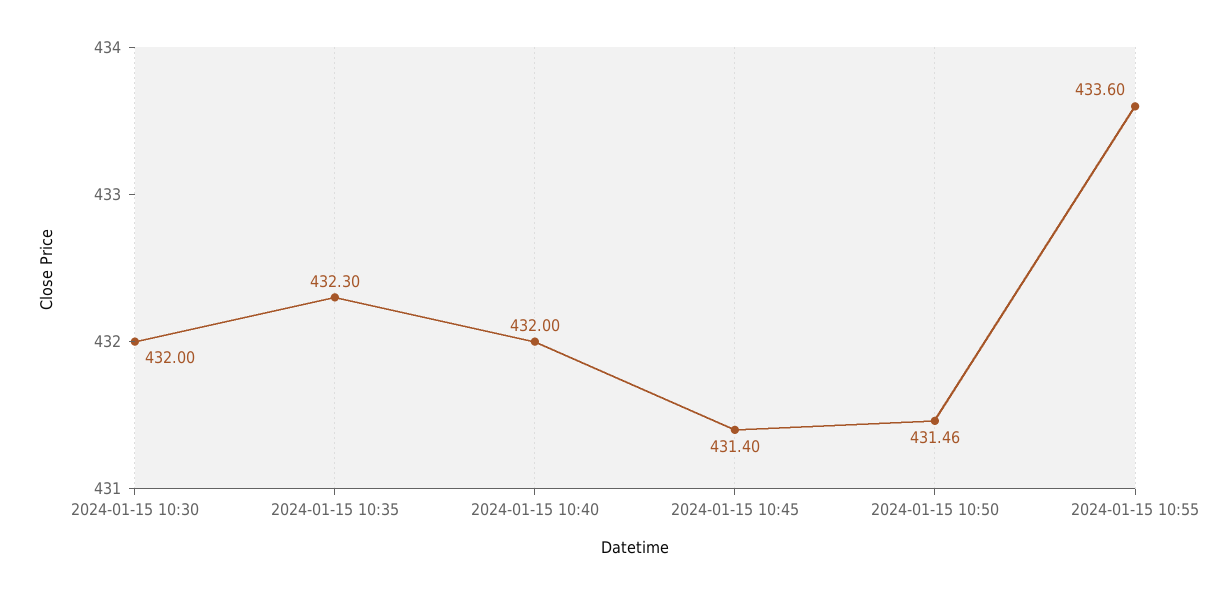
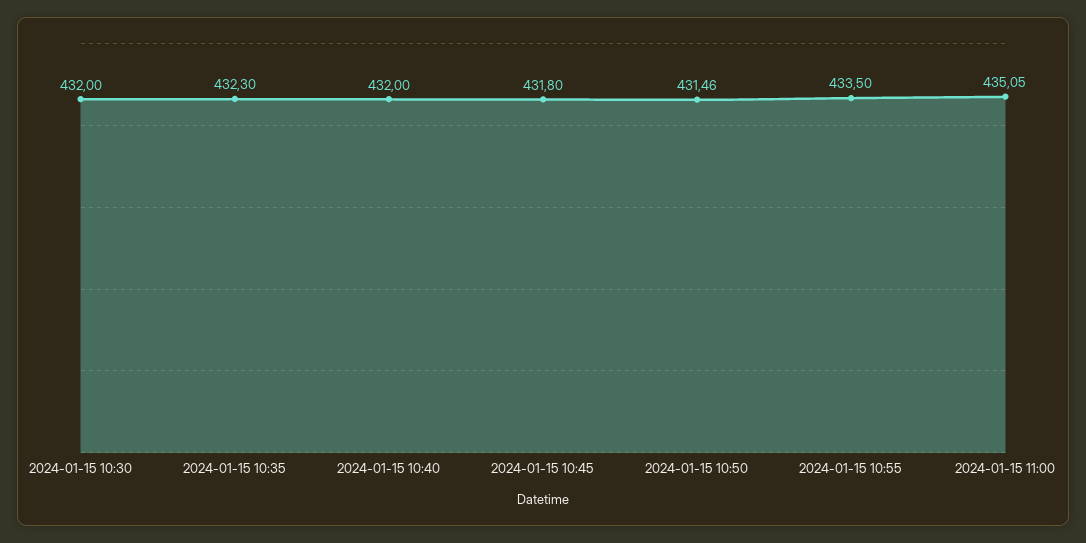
2024-01-15 10:45: 431.4 -> 431.8
2024-01-15 10:55: 433.6 -> 433.5
2024-01-15 11:00: none -> 435.05

